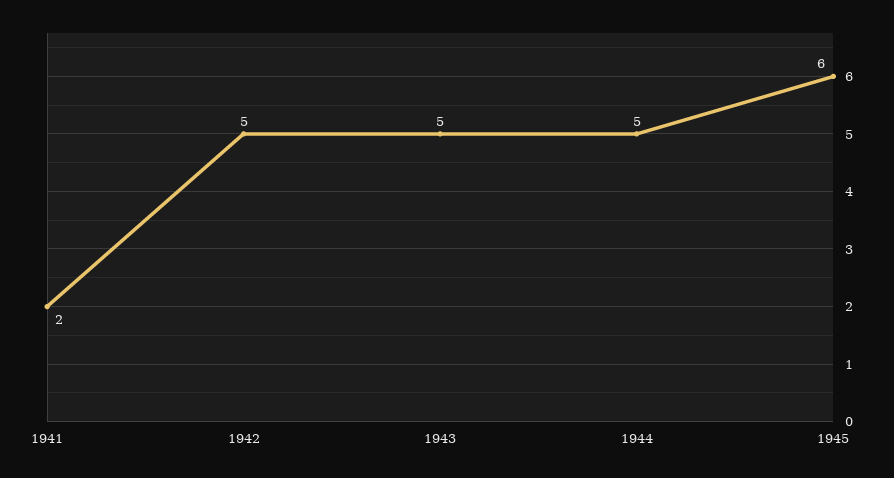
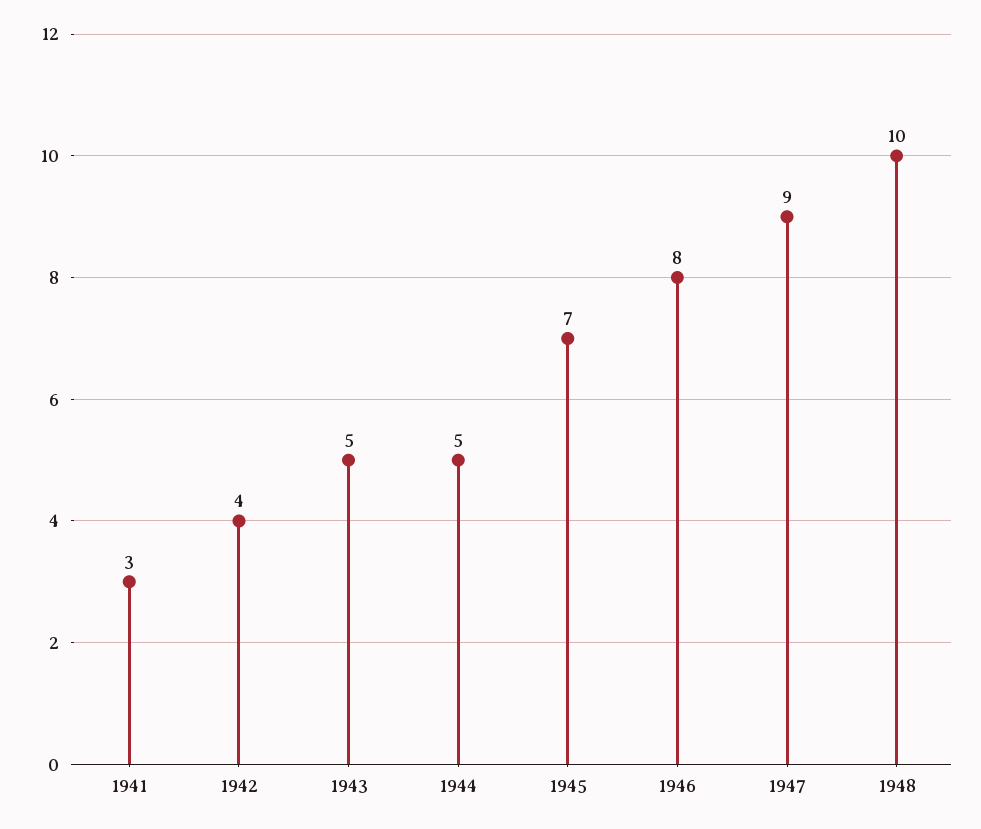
1941: 2 -> 3
1942: 5 -> 4
1945: 6 -> 7
1946: none -> 8
1947: none -> 9
1948: none -> 10

